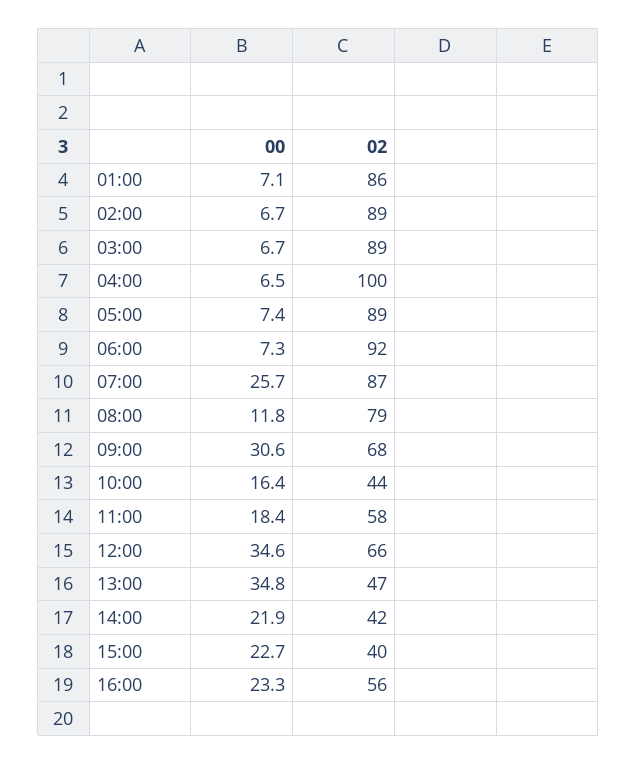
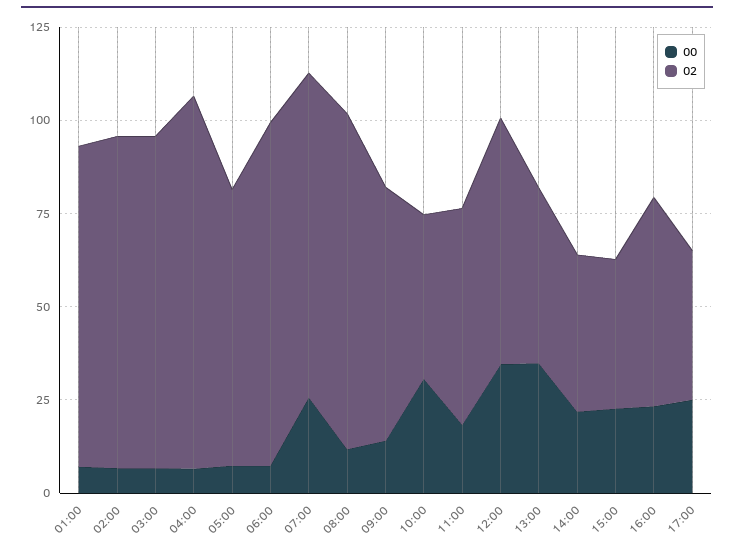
02, 05:00: 89 -> 75
02, 08:00: 79 -> 90
00, 09:00: 30.6 -> 15
00, 10:00: 16.4 -> 30
00, 17:00: none -> 25
02, 17:00: none -> 40

